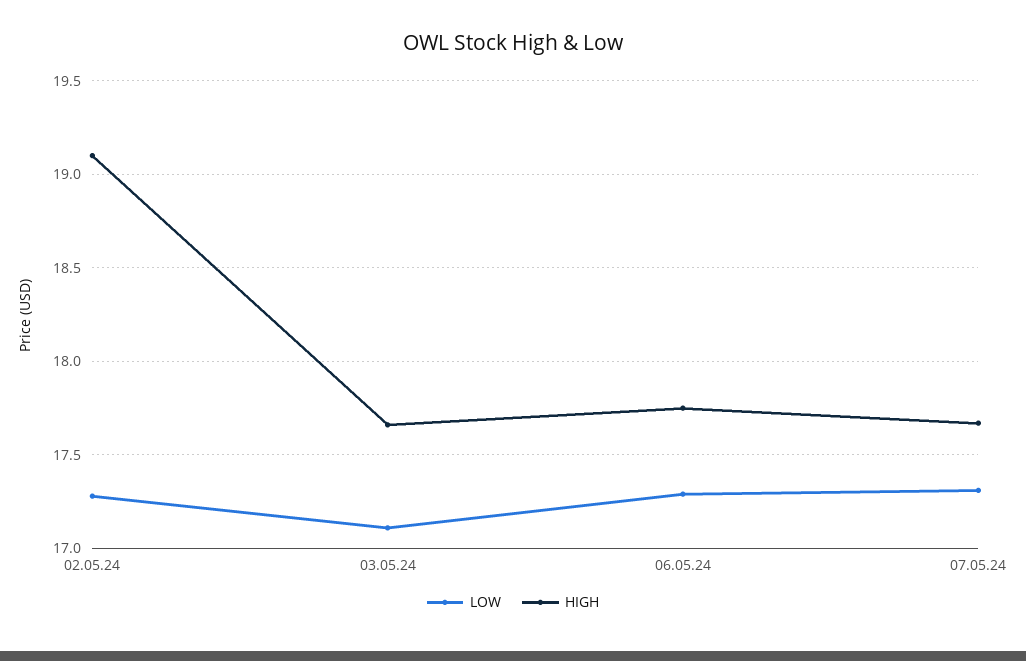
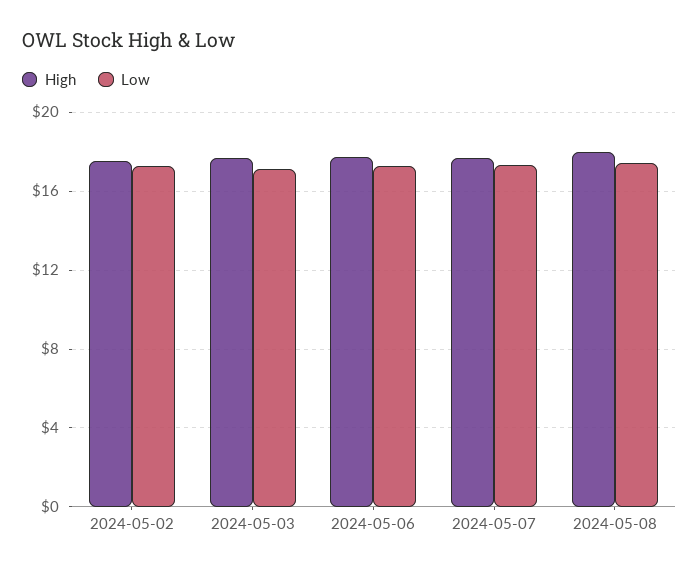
HIGH, 02.05.24: 19.1 -> 17.5
HIGH, 2024-05-08: none -> 18
LOW, 2024-05-08: none -> 17.5

